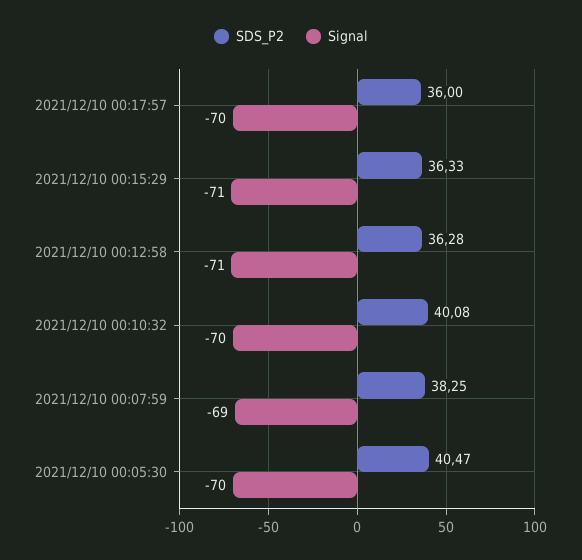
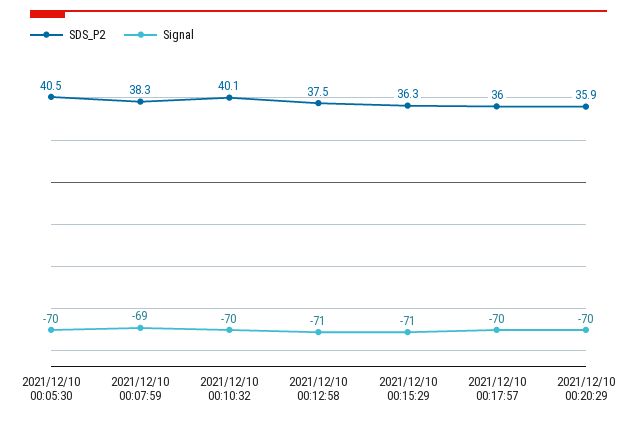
SDS_P2, 2021/12/10 00:12:58: 36.28 -> 37.5
SDS_P2, 2021/12/10 00:20:29: none -> 35.9
Signal, 2021/12/10 00:20:29: none -> -70

